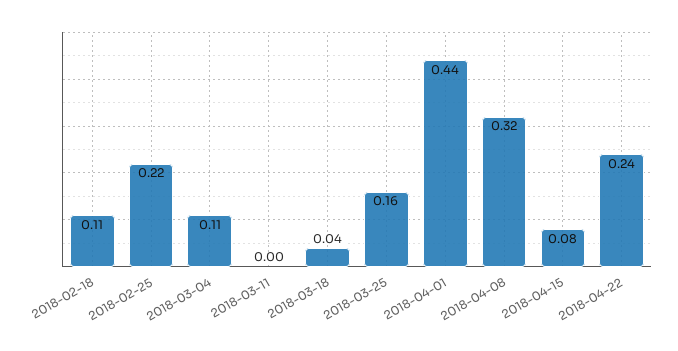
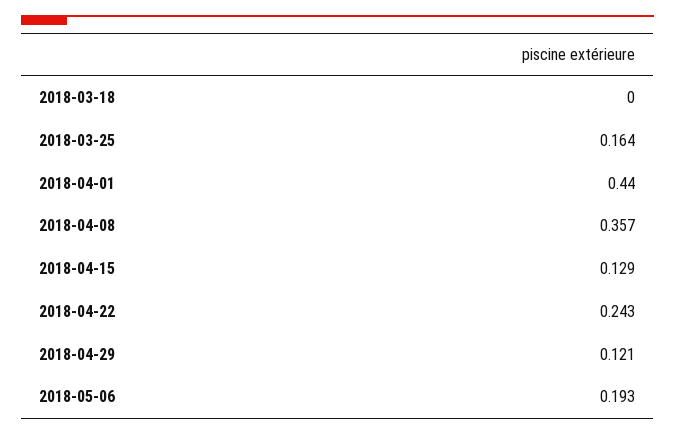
2018-02-18: 0.11 -> none
2018-02-25: 0.22 -> none
2018-03-04: 0.11 -> none
2018-03-11: 0 -> none
2018-03-18: 0.04 -> 0
2018-04-08: 0.32 -> 0.357
2018-04-15: 0.08 -> 0.129
2018-04-29: none -> 0.121
2018-05-06: none -> 0.193

